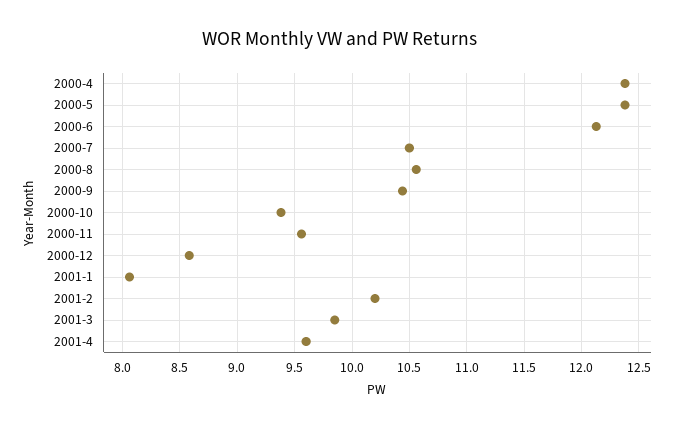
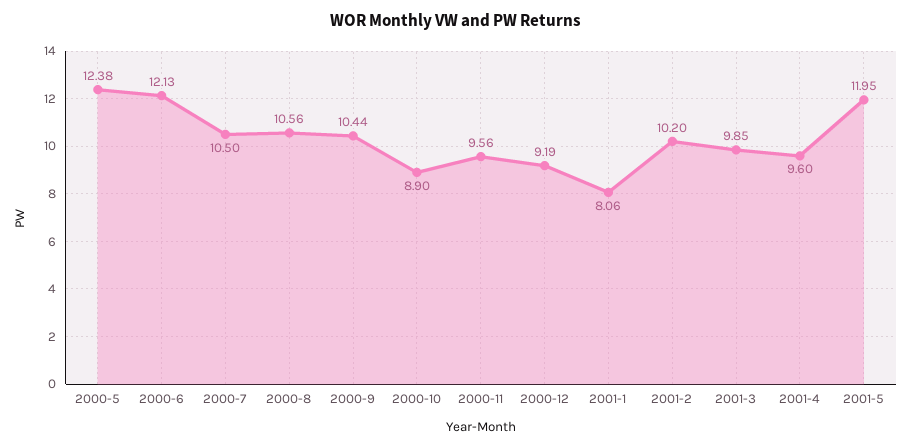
2000-4: 12.4 -> none
2000-10: 9.4 -> 8.9
2000-12: 8.6 -> 9.19
2001-5: none -> 11.95

